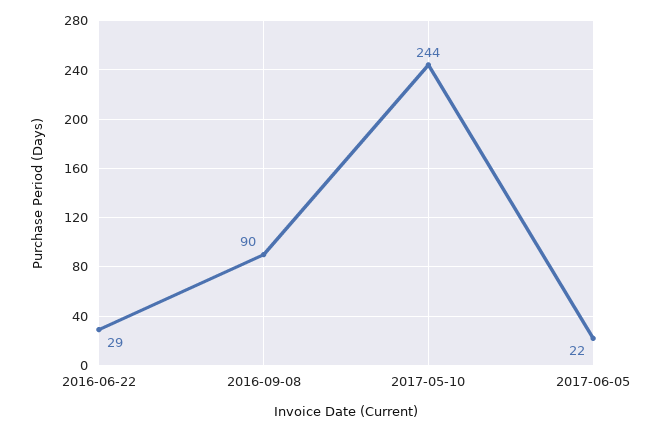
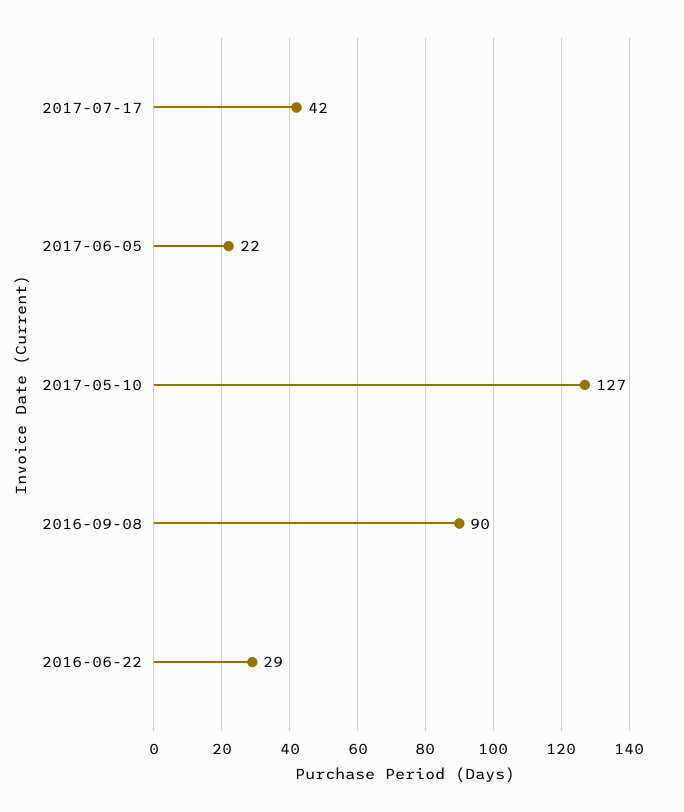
2017-05-10: 244 -> 127
2017-07-17: none -> 42

